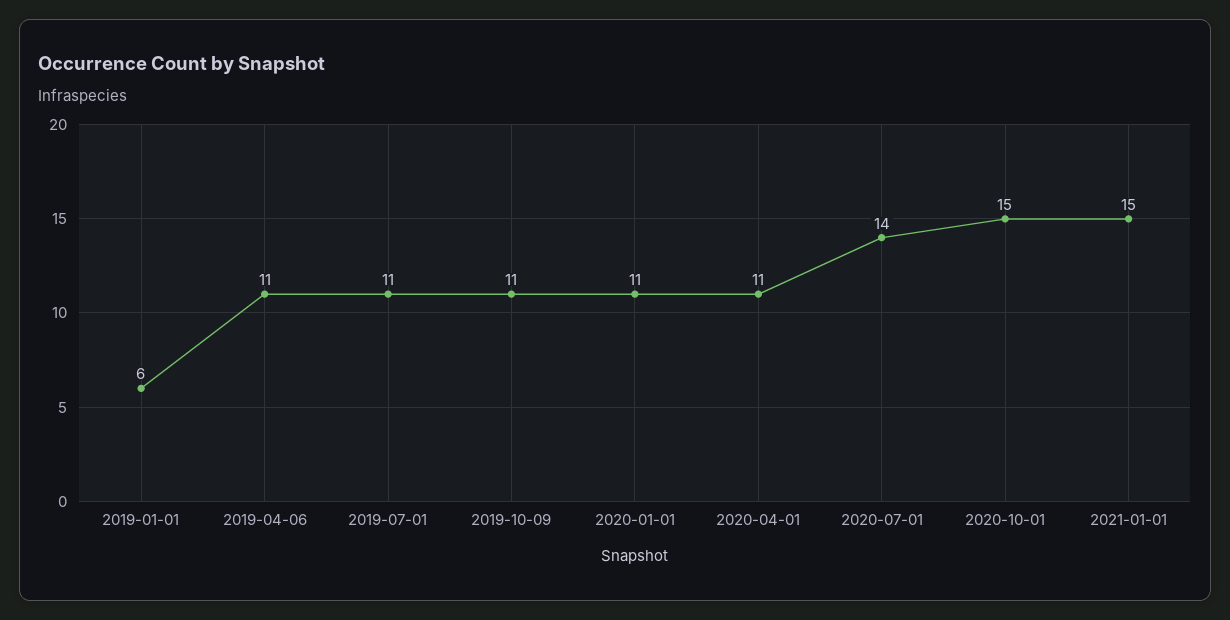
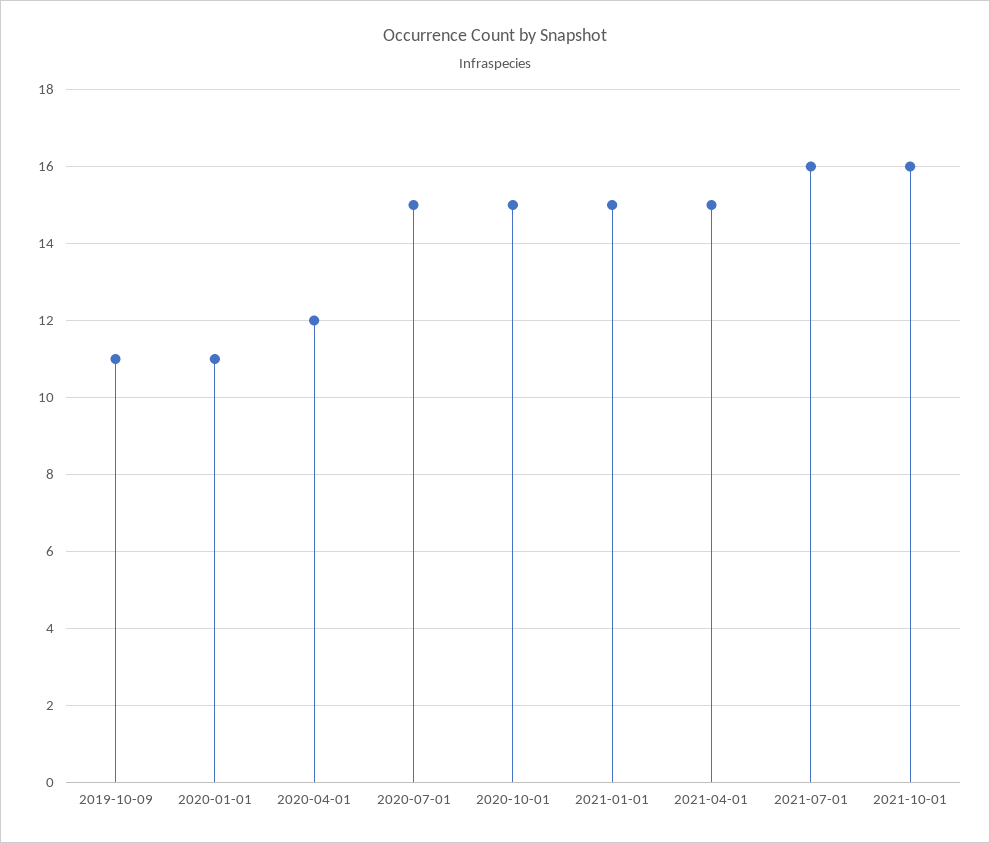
2019-01-01: 6 -> none
2019-04-06: 11 -> none
2019-07-01: 11 -> none
2020-04-01: 11 -> 12
2020-07-01: 14 -> 15
2021-04-01: none -> 15
2021-07-01: none -> 16
2021-10-01: none -> 16

